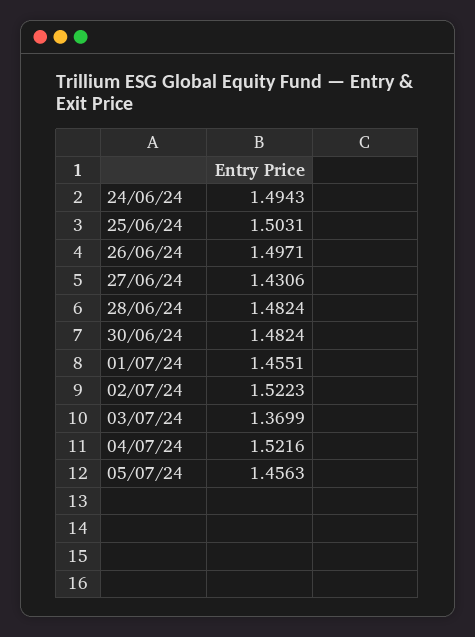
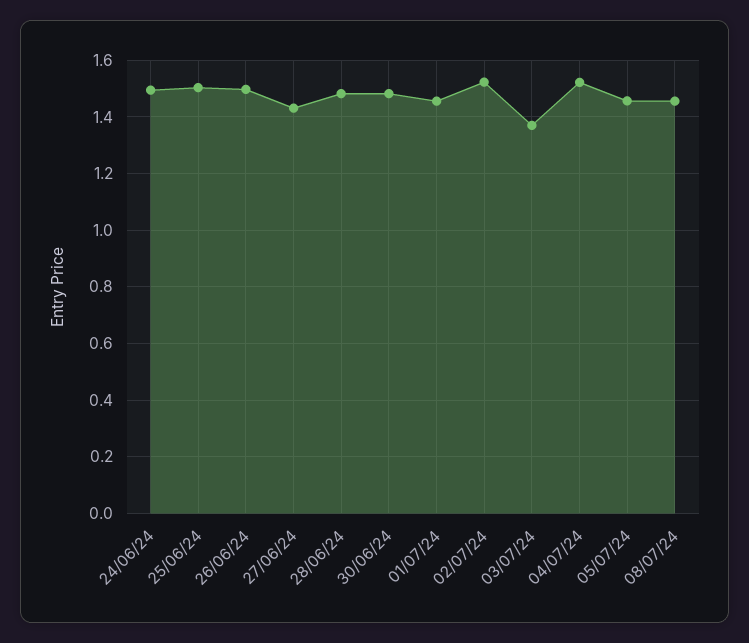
08/07/24: none -> 1.45

